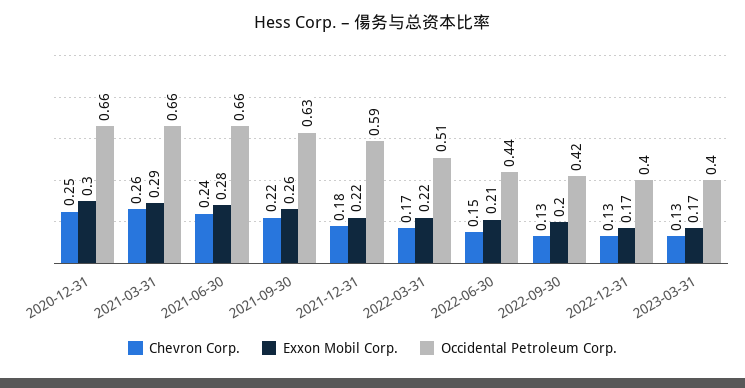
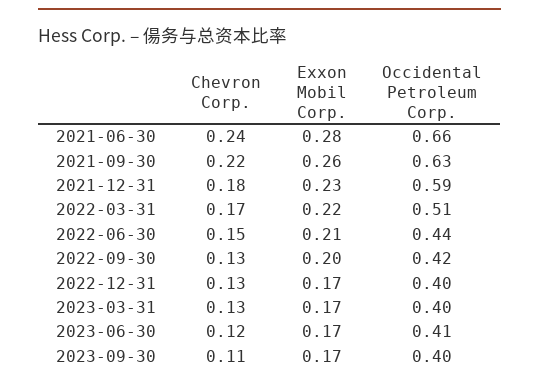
Chevron Corp., 2020-12-31: 0.25 -> none
Exxon Mobil Corp., 2020-12-31: 0.3 -> none
Occidental Petroleum Corp., 2020-12-31: 0.66 -> none
Chevron Corp., 2021-03-31: 0.26 -> none
Exxon Mobil Corp., 2021-03-31: 0.29 -> none
Occidental Petroleum Corp., 2021-03-31: 0.66 -> none
Exxon Mobil Corp., 2021-12-31: 0.22 -> 0.23
Chevron Corp., 2023-06-30: none -> 0.12
Exxon Mobil Corp., 2023-06-30: none -> 0.17
Occidental Petroleum Corp., 2023-06-30: none -> 0.41
Chevron Corp., 2023-09-30: none -> 0.11
Exxon Mobil Corp., 2023-09-30: none -> 0.17
Occidental Petroleum Corp., 2023-09-30: none -> 0.4

